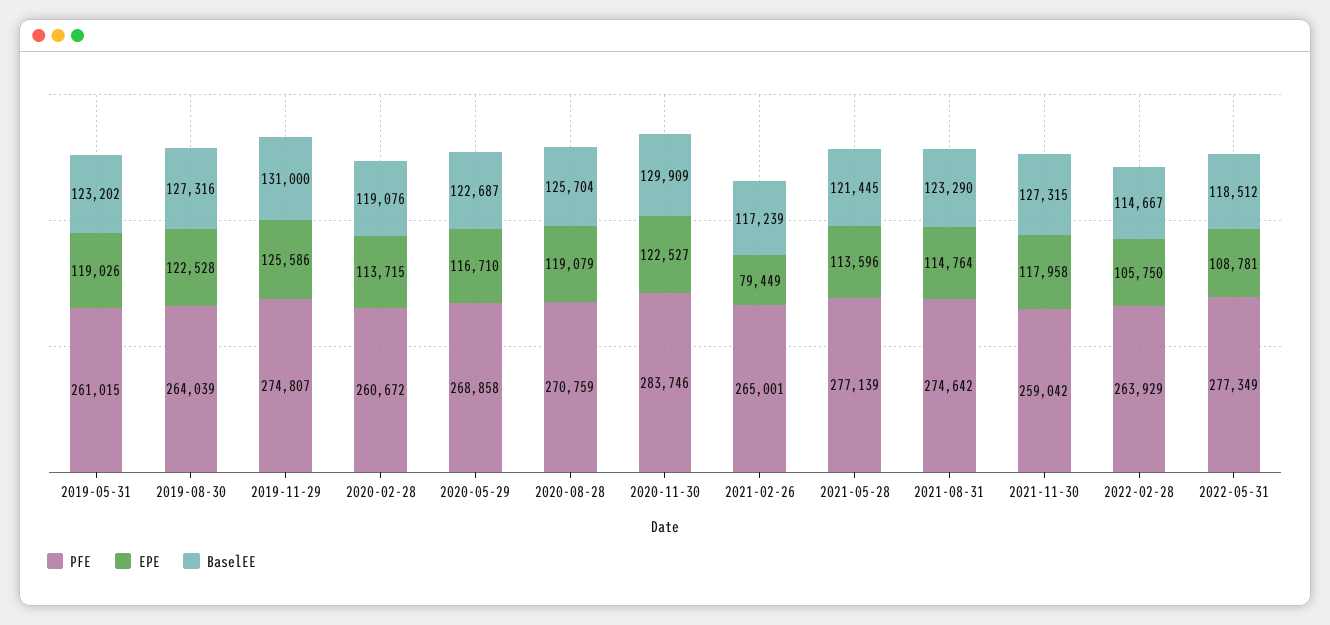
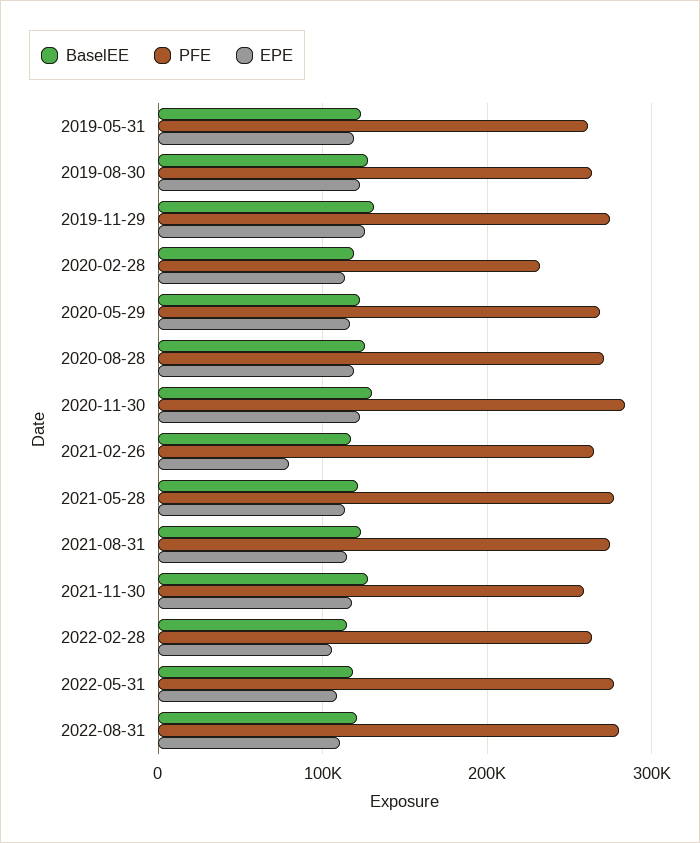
PFE, 2020-02-28: 260672 -> 230000
BaselEE, 2022-08-31: none -> 120000
PFE, 2022-08-31: none -> 280000
EPE, 2022-08-31: none -> 110000

